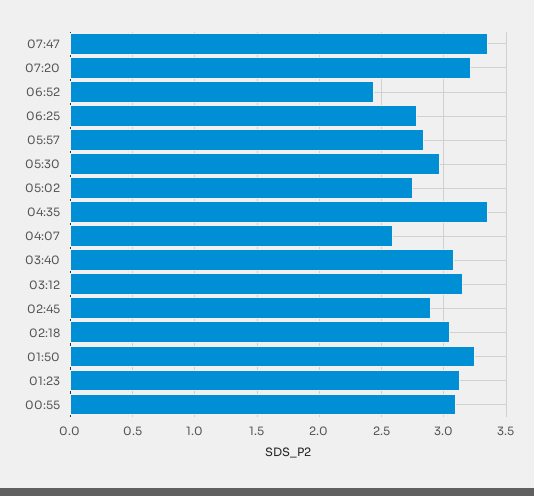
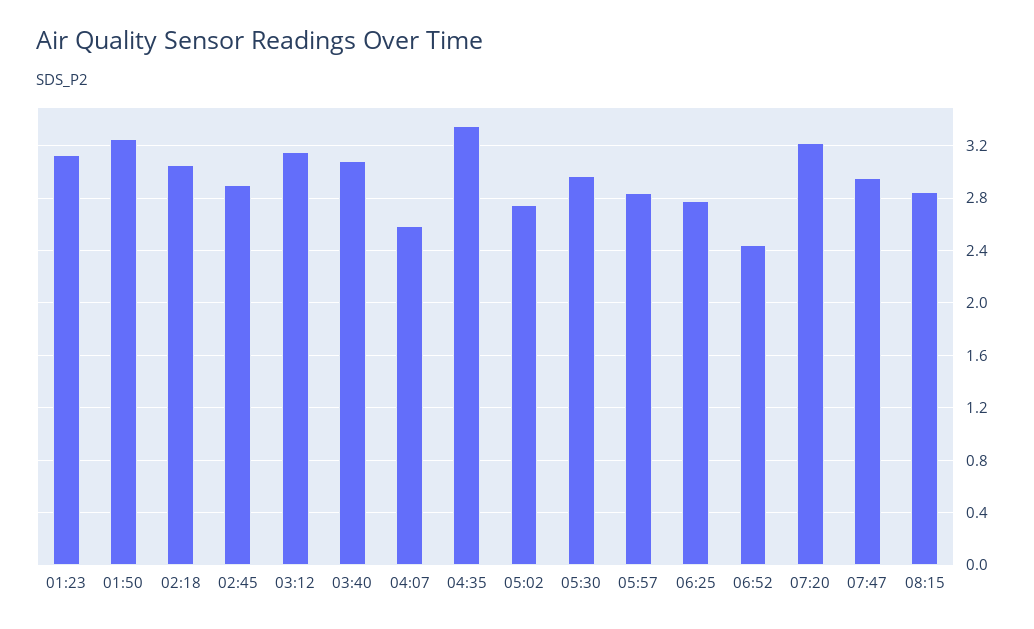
07:47: 3.35 -> 2.95
00:55: 3.1 -> none
08:15: none -> 2.85

